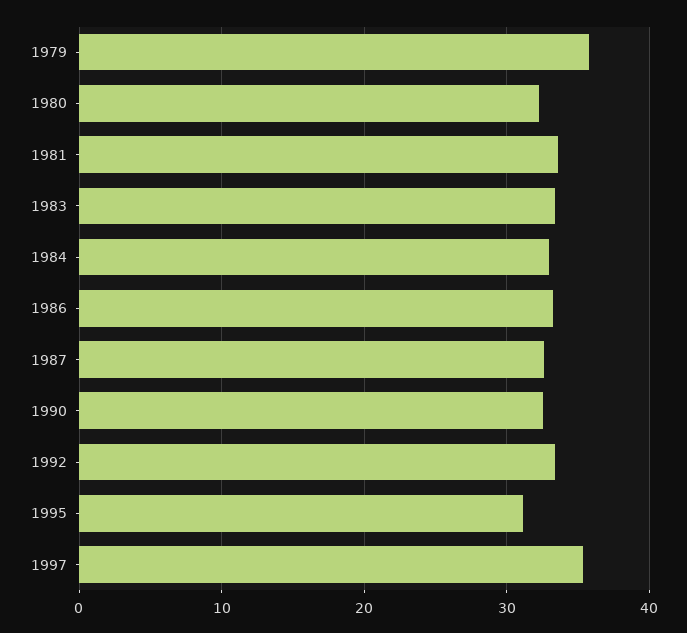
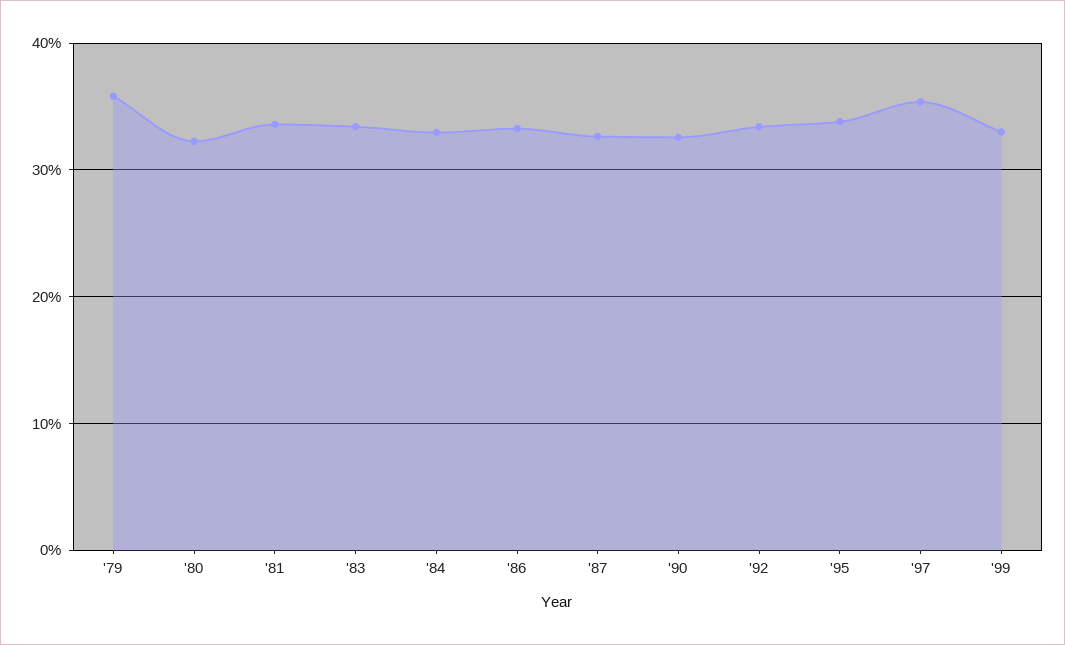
1995: 31 -> 34
'99: none -> 33

